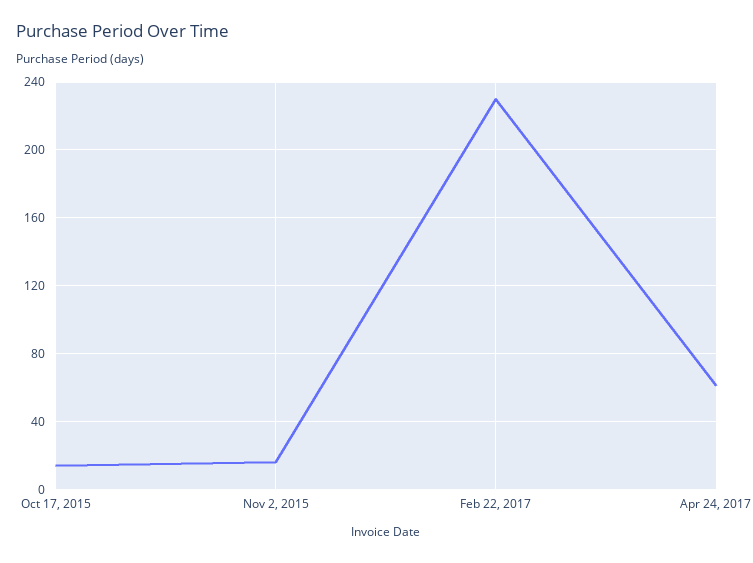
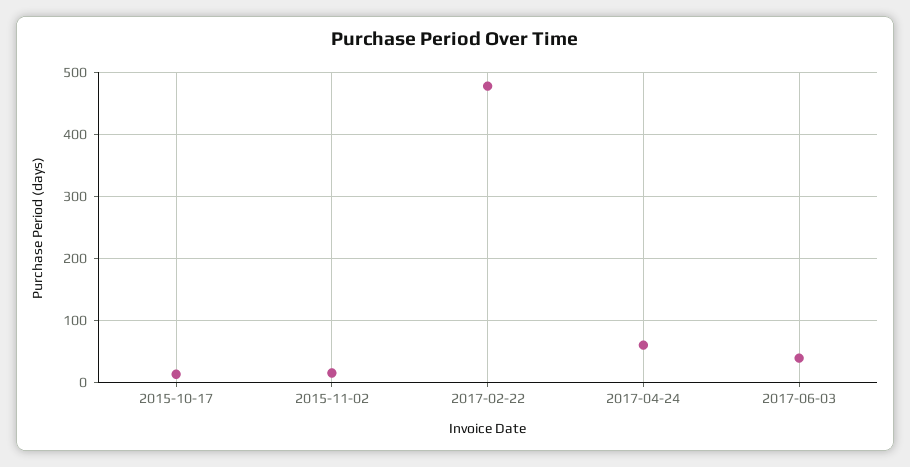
Feb 22, 2017: 230 -> 480
2017-06-03: none -> 40

